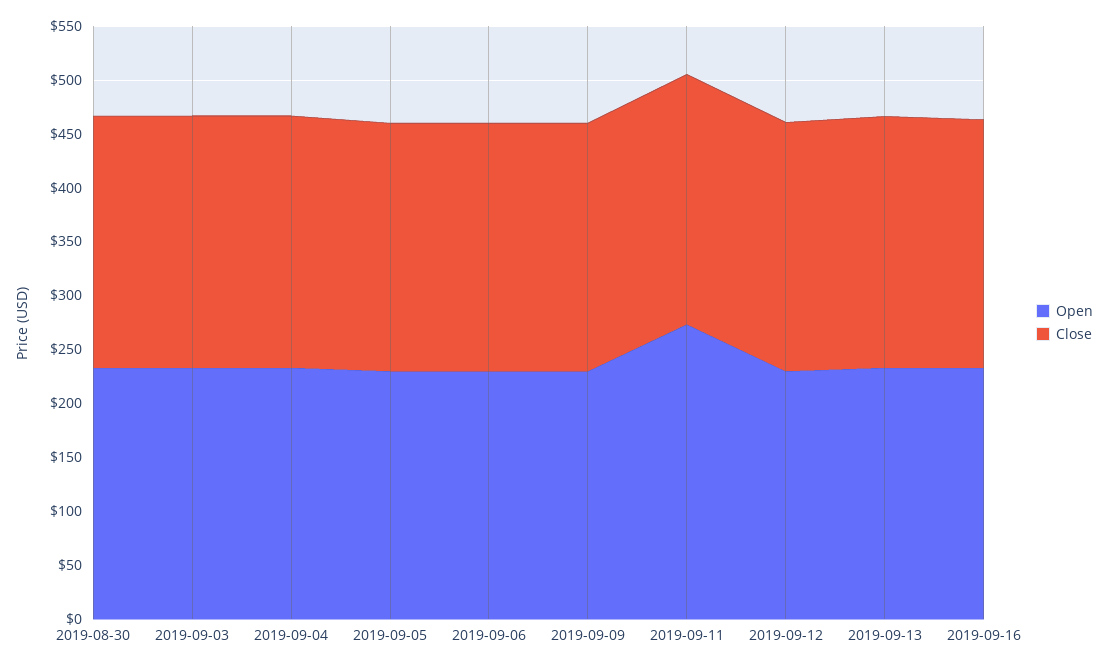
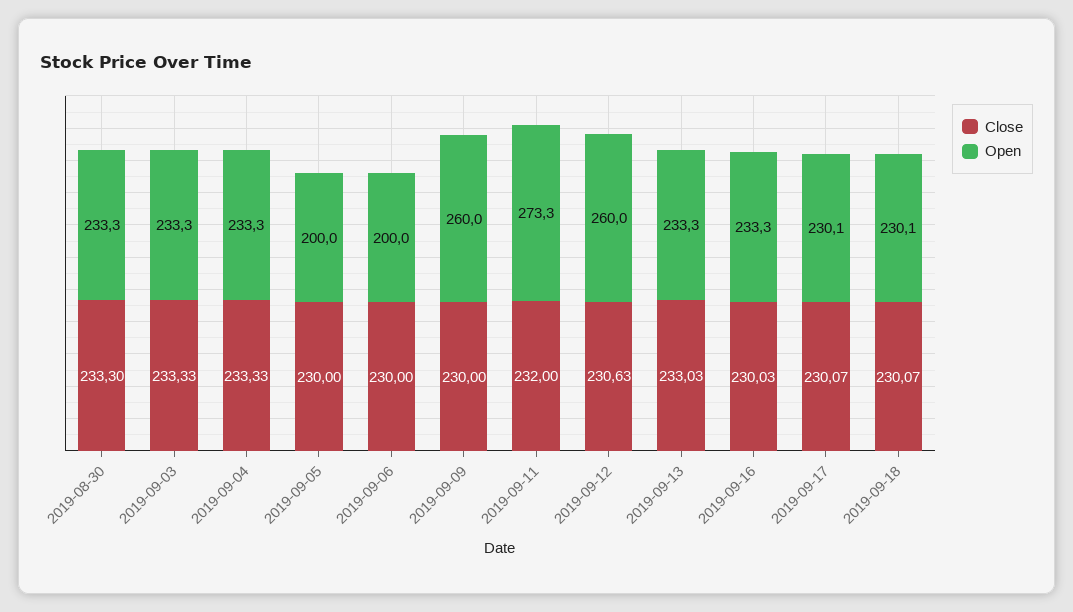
Open, 2019-09-05: 230 -> 200
Open, 2019-09-06: 230 -> 200
Open, 2019-09-09: 230 -> 260
Open, 2019-09-12: 230 -> 260
Close, 2019-09-17: none -> 230.07
Open, 2019-09-17: none -> 230.1
Close, 2019-09-18: none -> 230.07
Open, 2019-09-18: none -> 230.1

